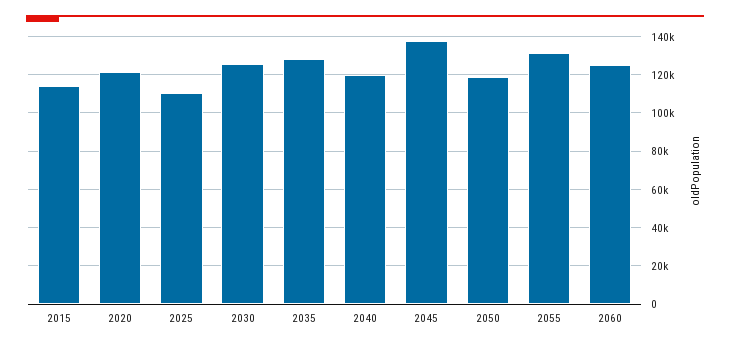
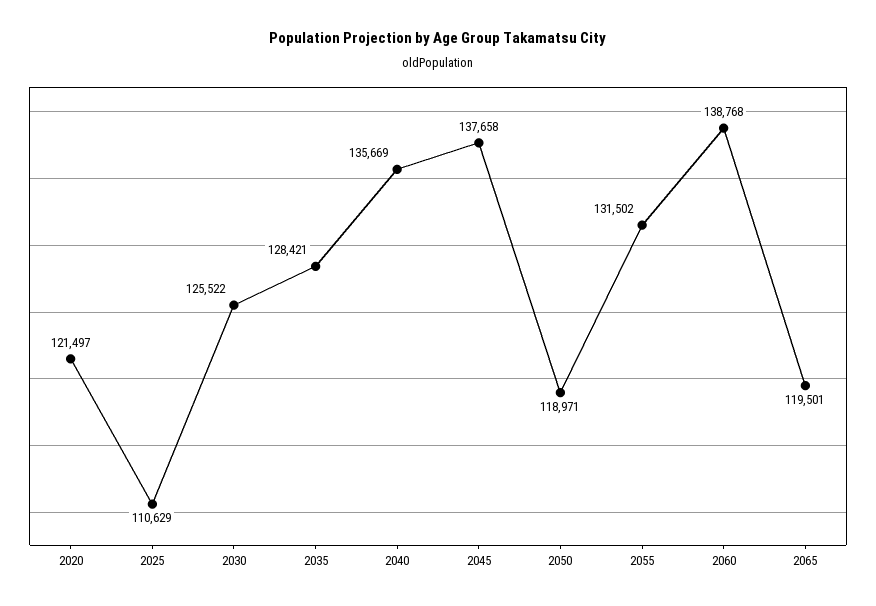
2015: 115000 -> none
2040: 120000 -> 135669
2060: 125000 -> 138768
2065: none -> 119501

